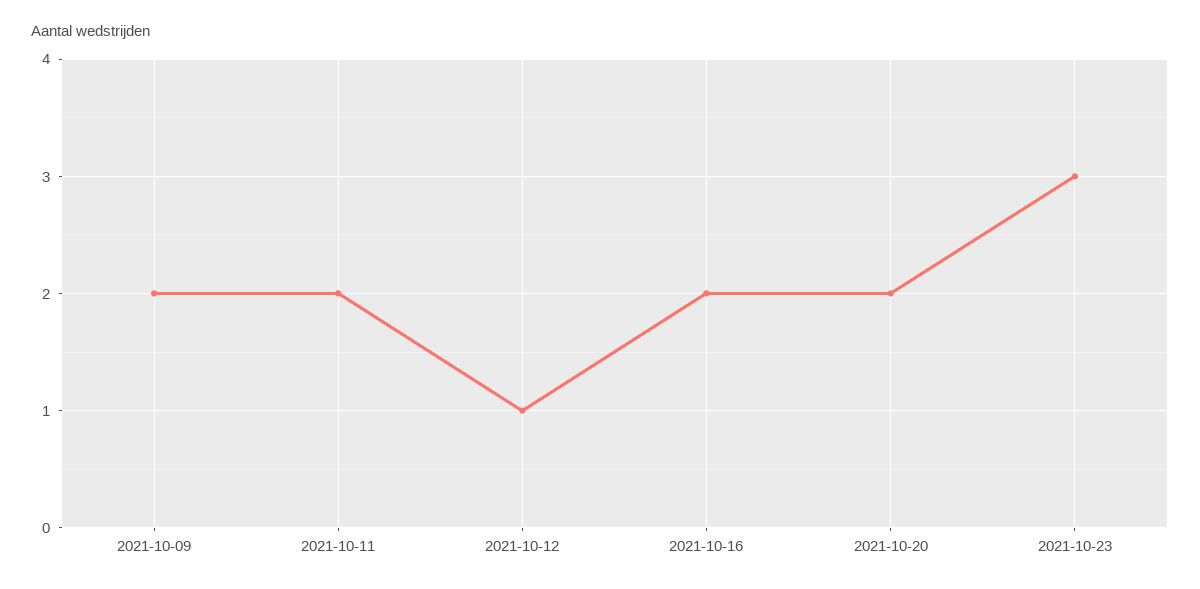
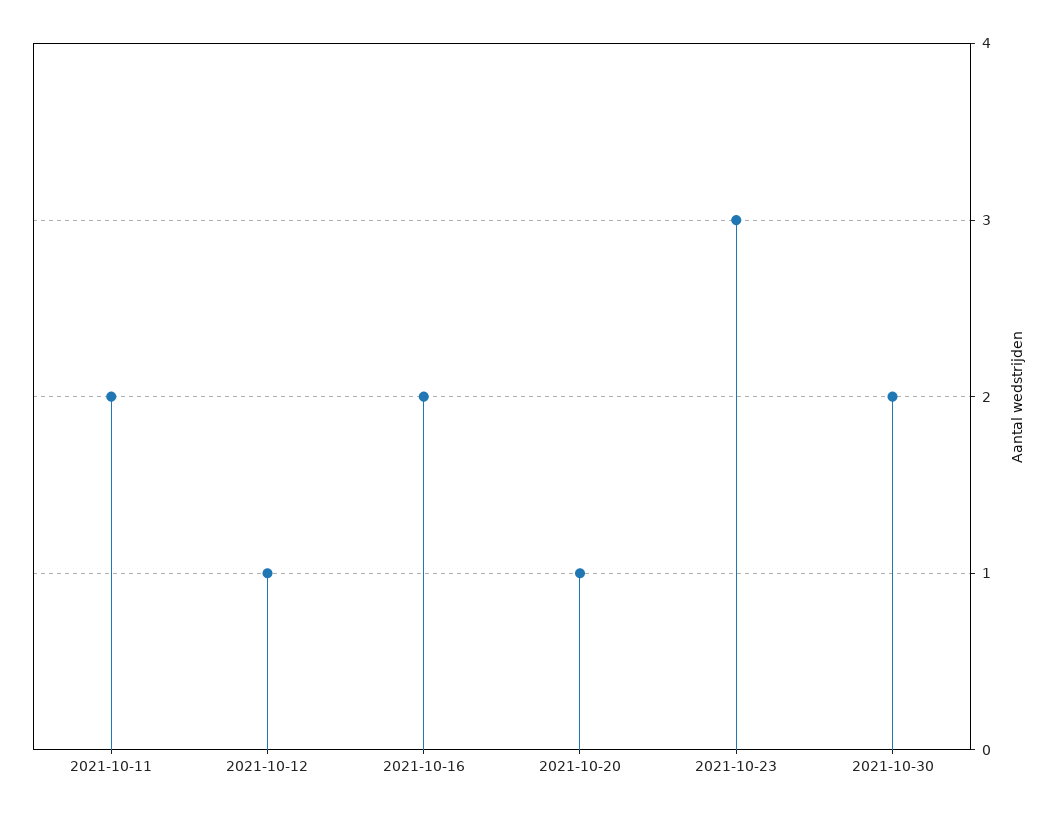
2021-10-09: 2 -> none
2021-10-20: 2 -> 1
2021-10-30: none -> 2

